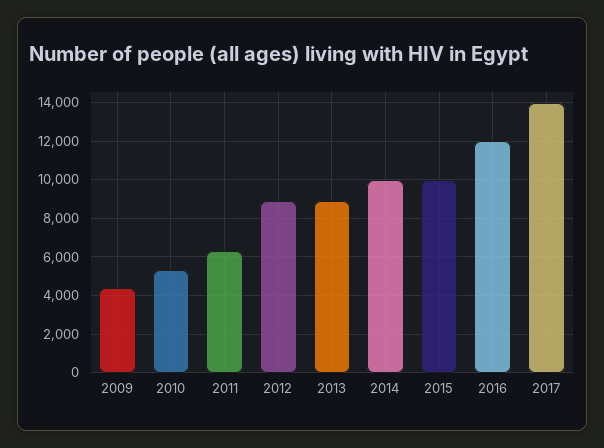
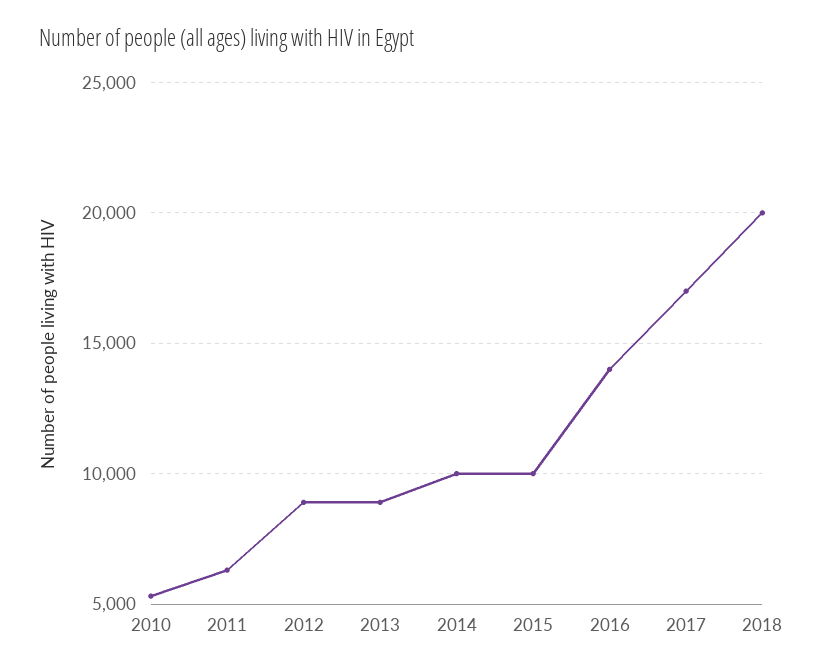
2009: 4500 -> none
2016: 12000 -> 14000
2017: 14000 -> 17000
2018: none -> 20000

